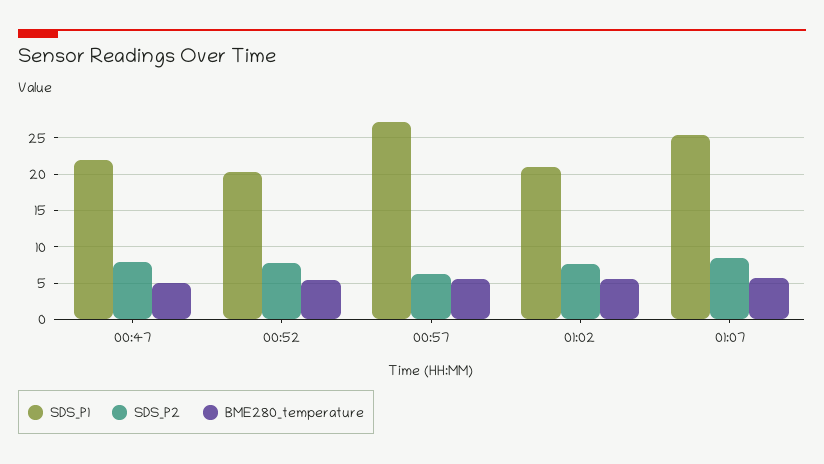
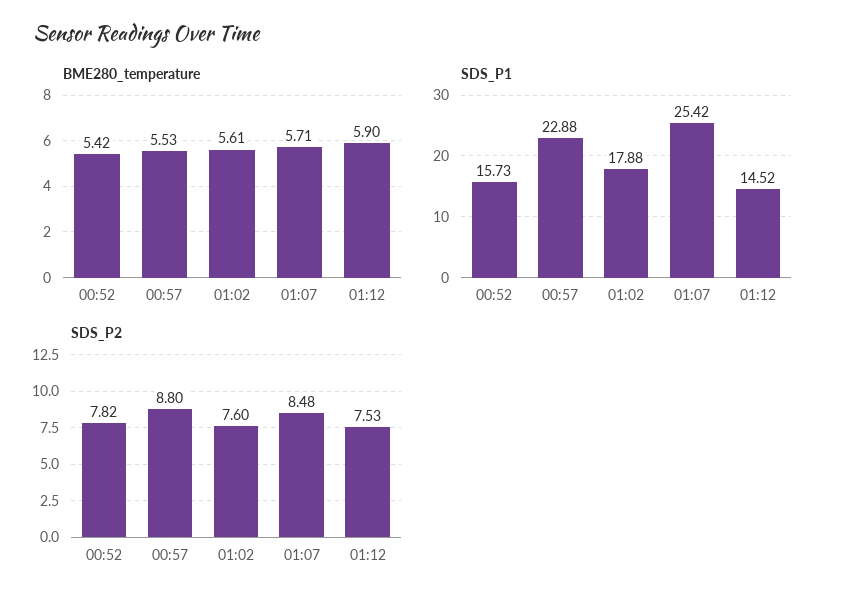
SDS_P1, 00:47: 22 -> none
SDS_P2, 00:47: 8 -> none
BME280_temperature, 00:47: 5 -> none
SDS_P1, 00:52: 20 -> 15.73
SDS_P1, 00:57: 27 -> 22.88
SDS_P2, 00:57: 6 -> 8.8
SDS_P1, 01:02: 21 -> 17.88
BME280_temperature, 01:12: none -> 5.9
SDS_P1, 01:12: none -> 14.52
SDS_P2, 01:12: none -> 7.53

